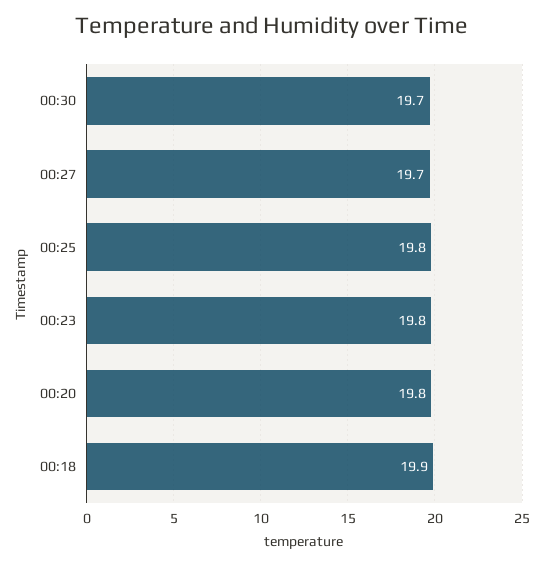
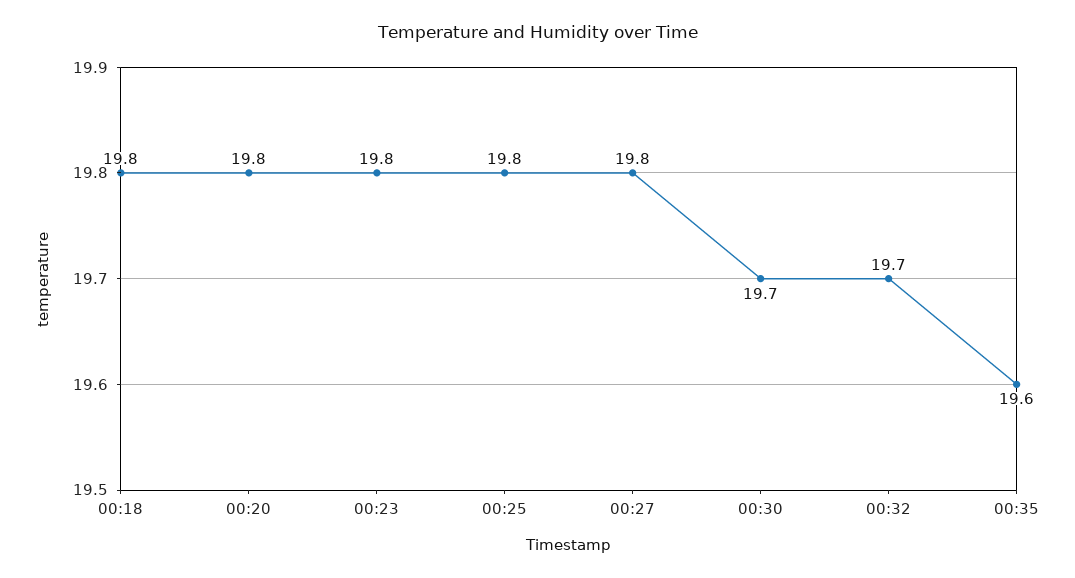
00:27: 19.7 -> 19.8
00:18: 19.9 -> 19.8
00:32: none -> 19.7
00:35: none -> 19.6

